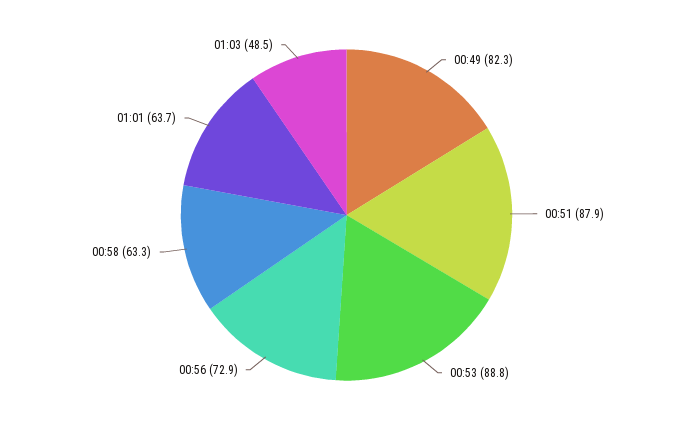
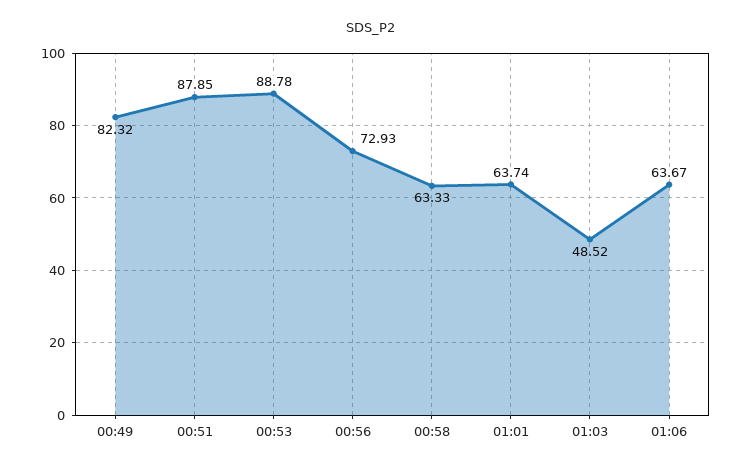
01:06: none -> 63.67

